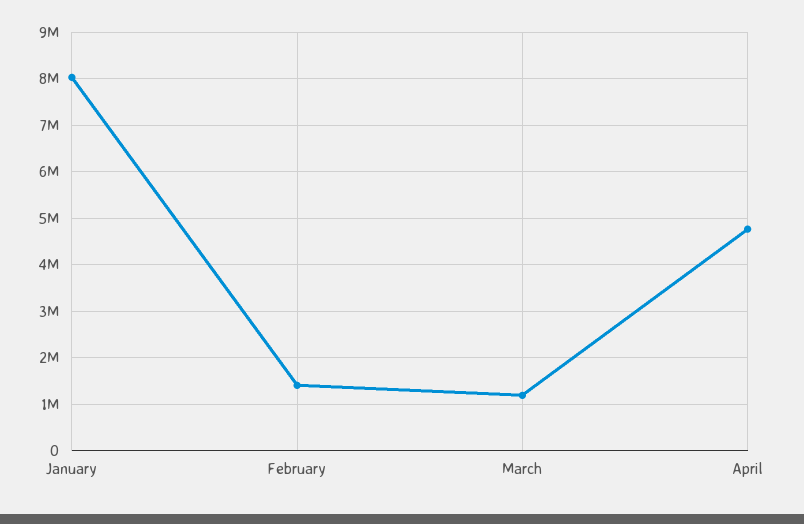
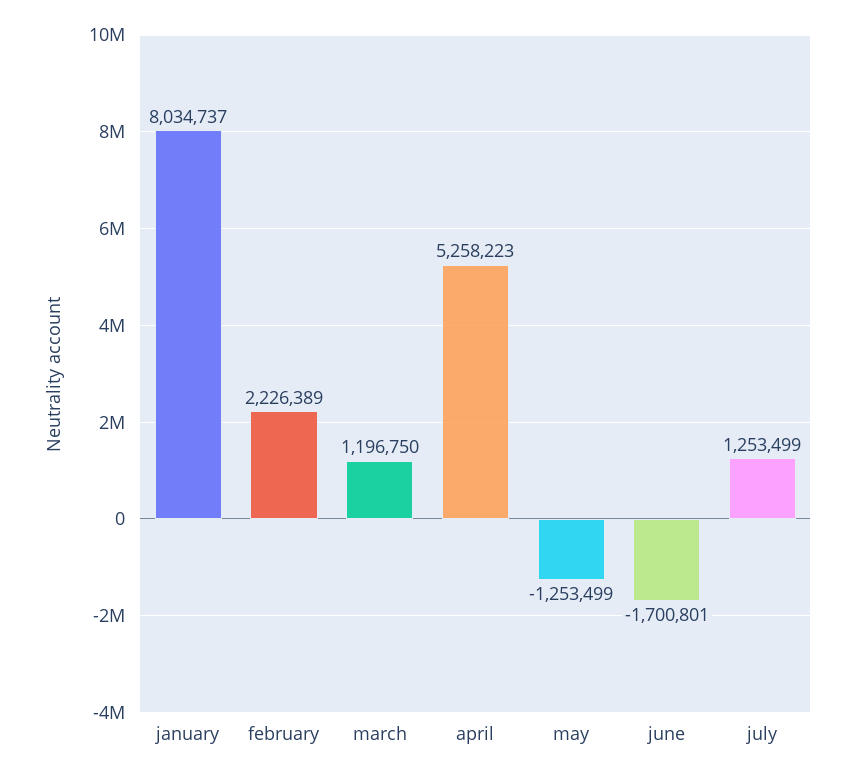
February: 1400000 -> 2226389
April: 4800000 -> 5258223
may: none -> -1253499
june: none -> -1700801
july: none -> 1253499

